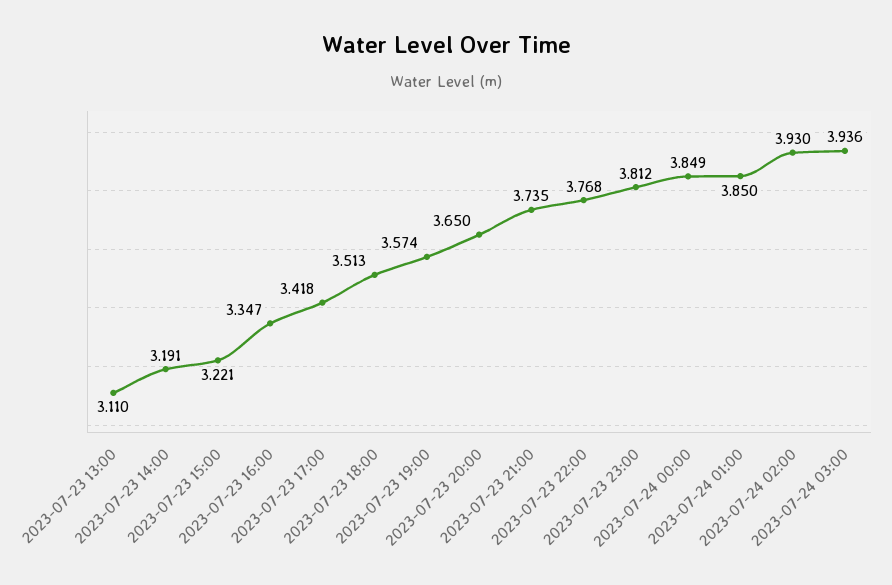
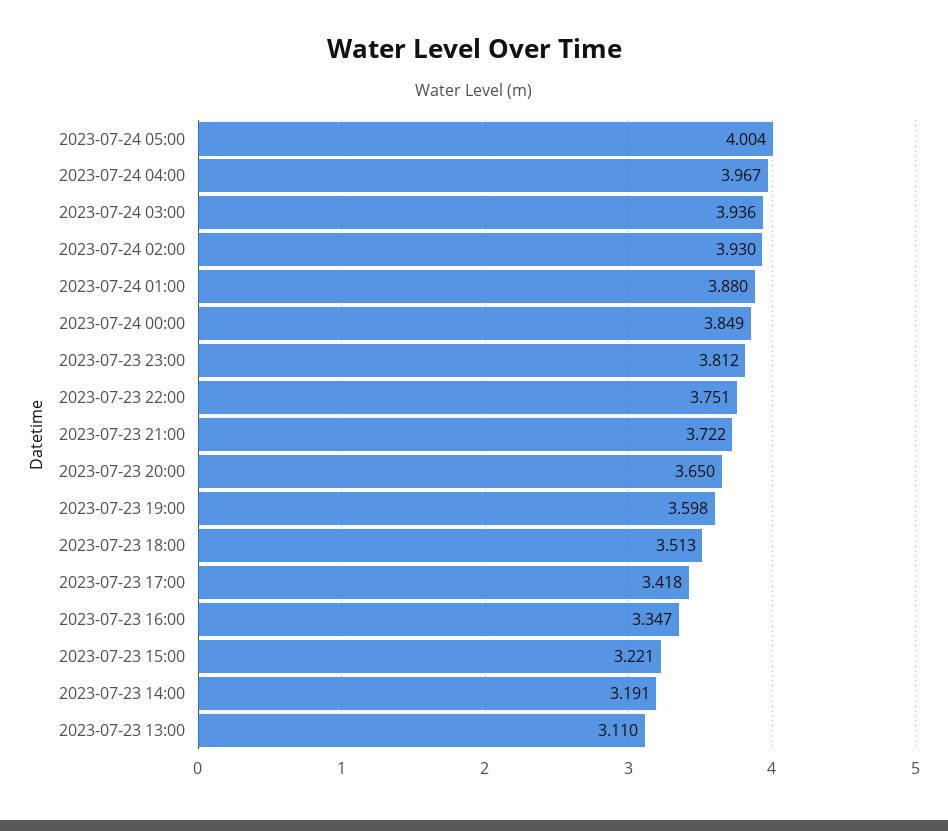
2023-07-23 19:00: 3.574 -> 3.598
2023-07-23 21:00: 3.735 -> 3.722
2023-07-23 22:00: 3.768 -> 3.751
2023-07-24 01:00: 3.85 -> 3.88
2023-07-24 05:00: none -> 4.004
2023-07-24 04:00: none -> 3.967

